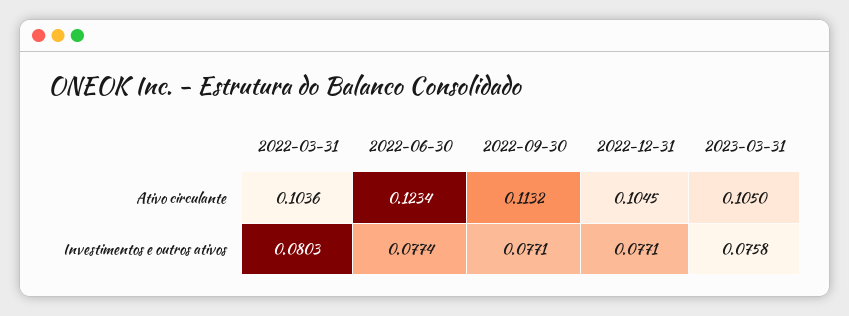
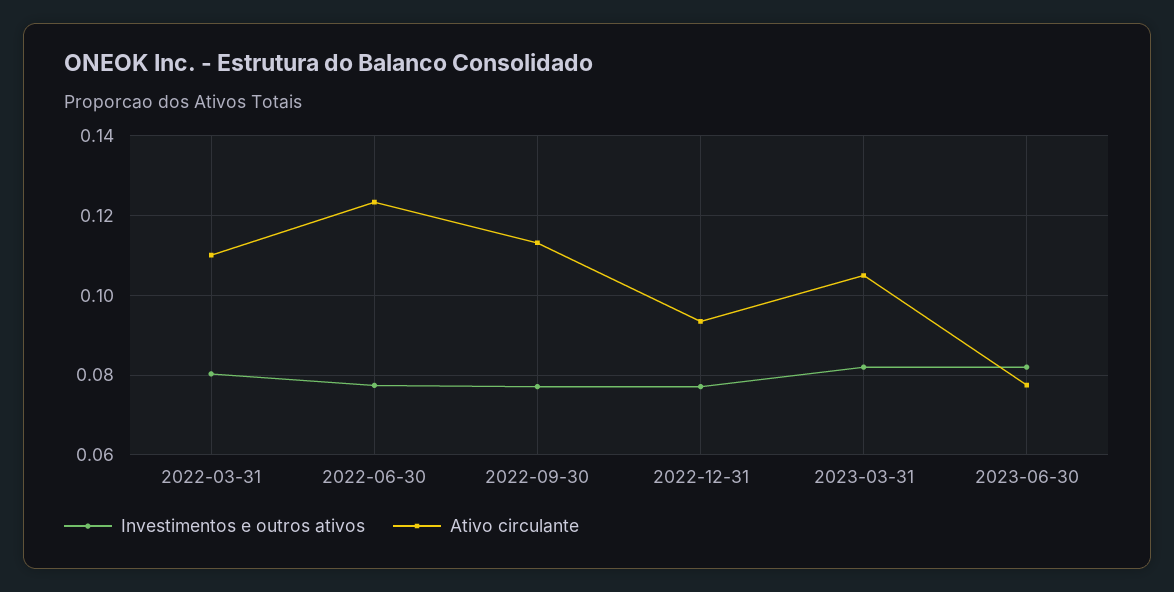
Ativo circulante, 2022-03-31: 0.1036 -> 0.11
Ativo circulante, 2022-12-31: 0.1045 -> 0.094
Investimentos e outros ativos, 2023-03-31: 0.0758 -> 0.082
Investimentos e outros ativos, 2023-06-30: none -> 0.082
Ativo circulante, 2023-06-30: none -> 0.078

